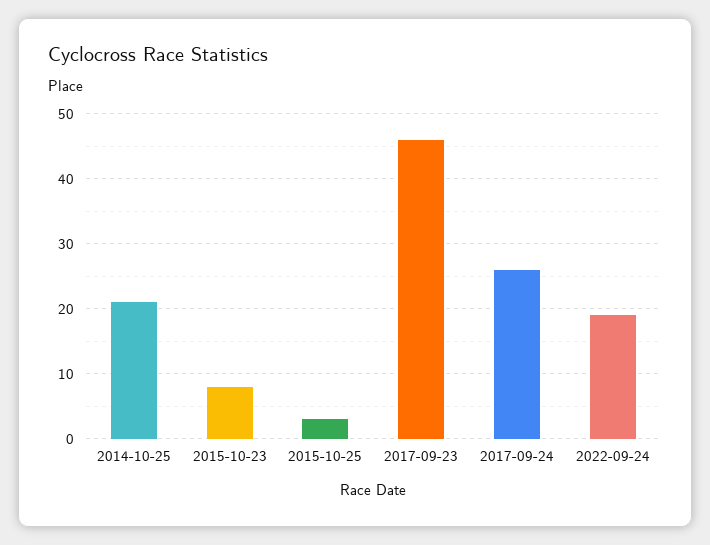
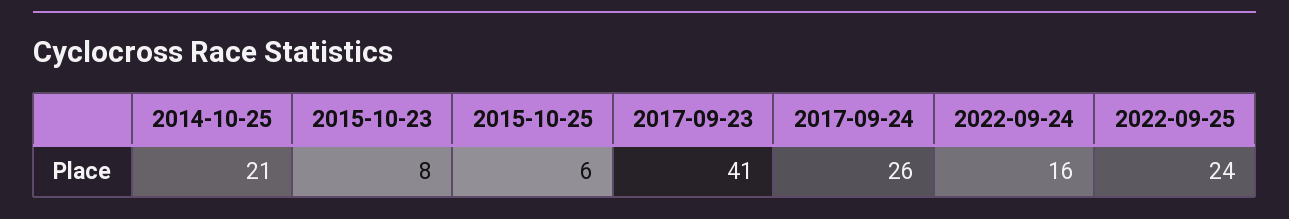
2015-10-25: 3 -> 6
2017-09-23: 46 -> 41
2022-09-24: 19 -> 16
2022-09-25: none -> 24

